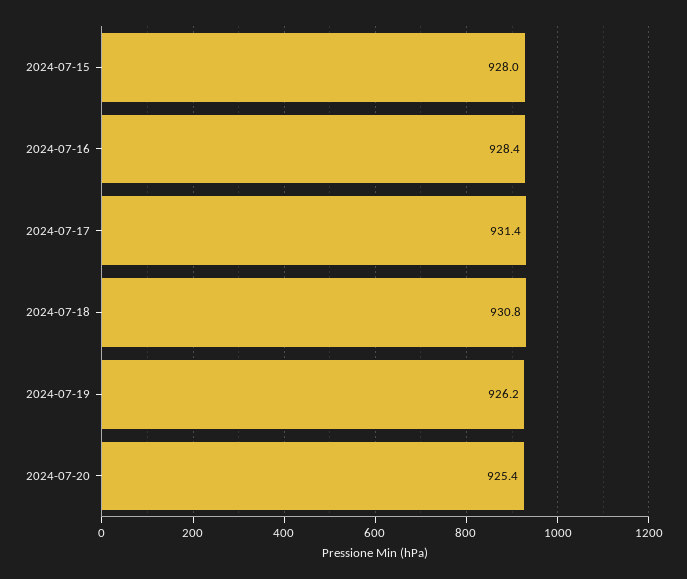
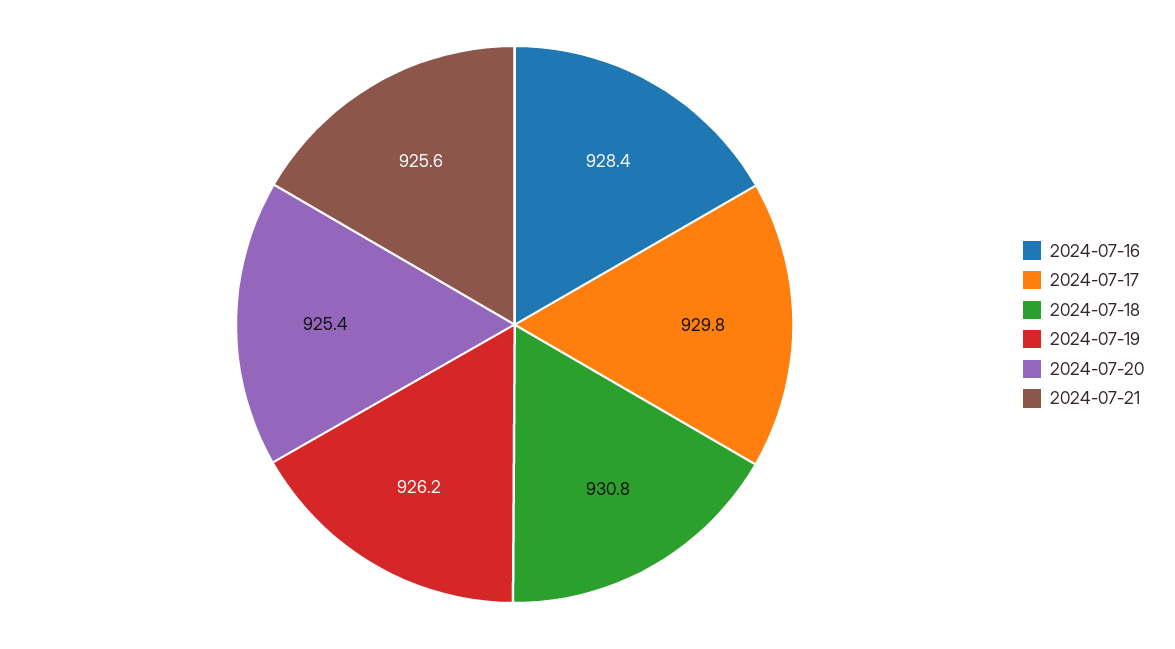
2024-07-15: 928 -> none
2024-07-17: 931.4 -> 929.8
2024-07-21: none -> 925.6

